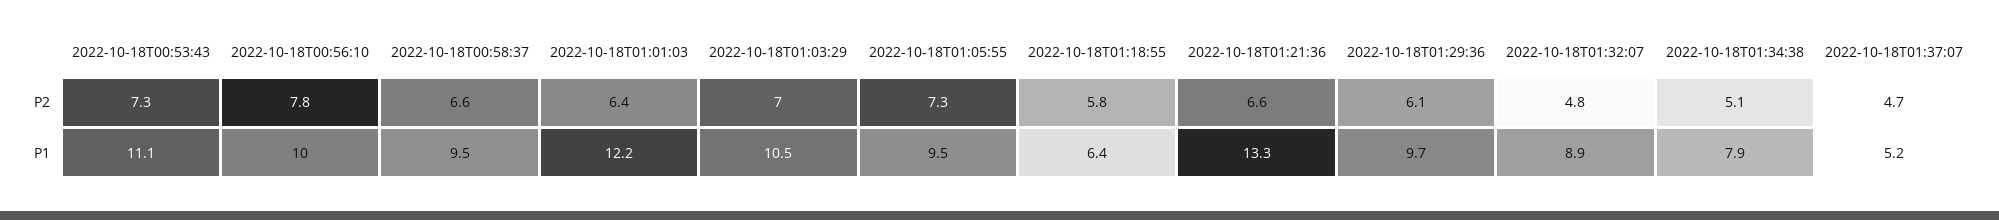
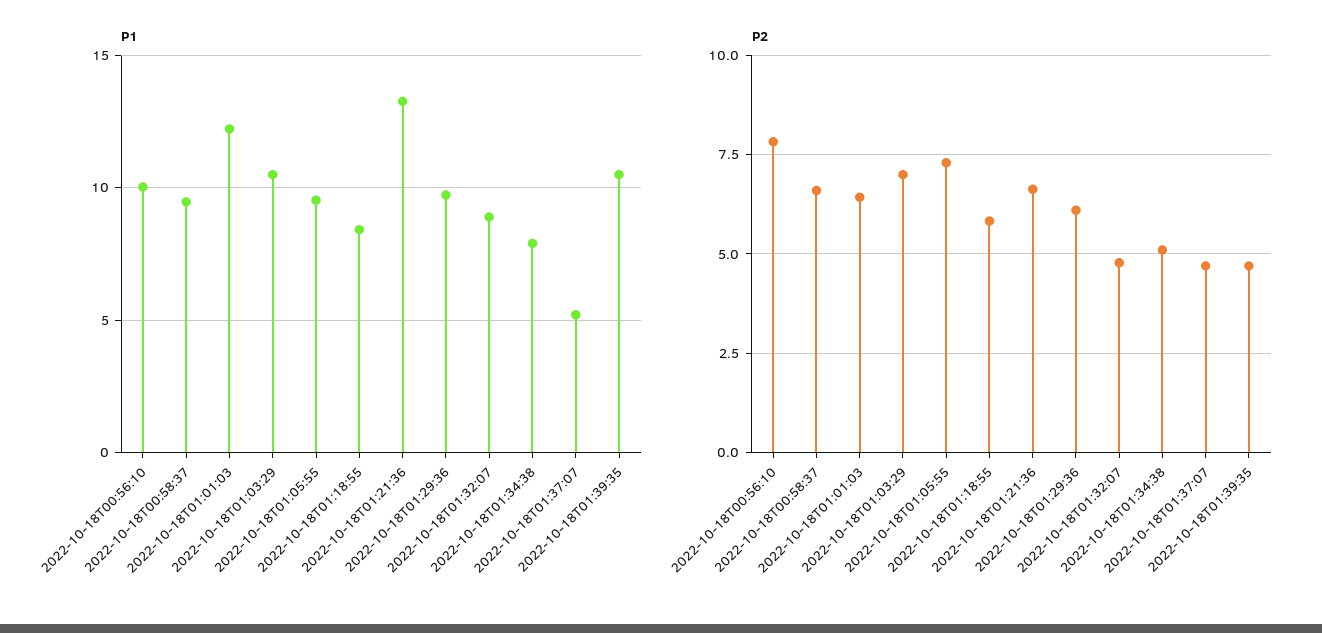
P2, 2022-10-18T00:53:43: 7.3 -> none
P1, 2022-10-18T00:53:43: 11.1 -> none
P1, 2022-10-18T01:18:55: 6.4 -> 8.5
P1, 2022-10-18T01:39:35: none -> 10.5
P2, 2022-10-18T01:39:35: none -> 4.75

